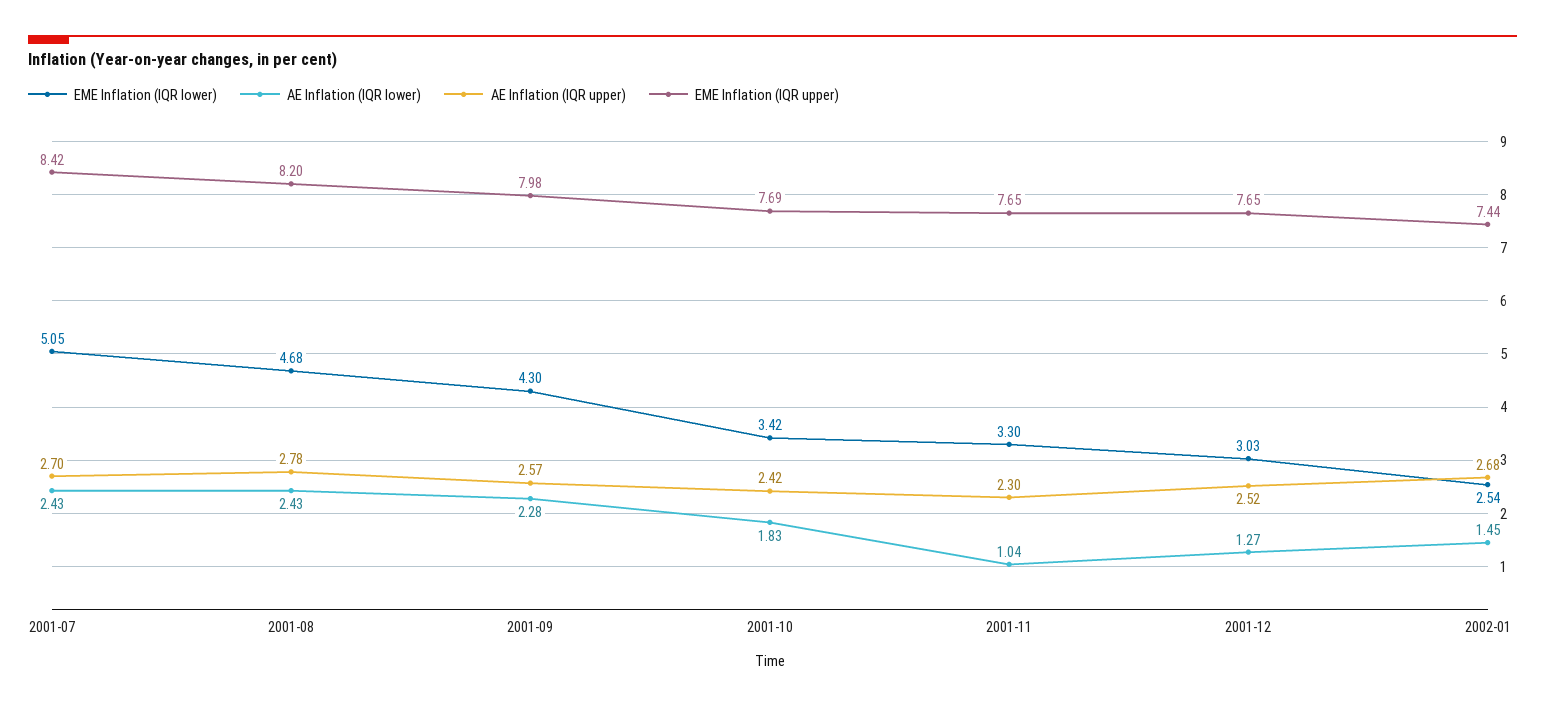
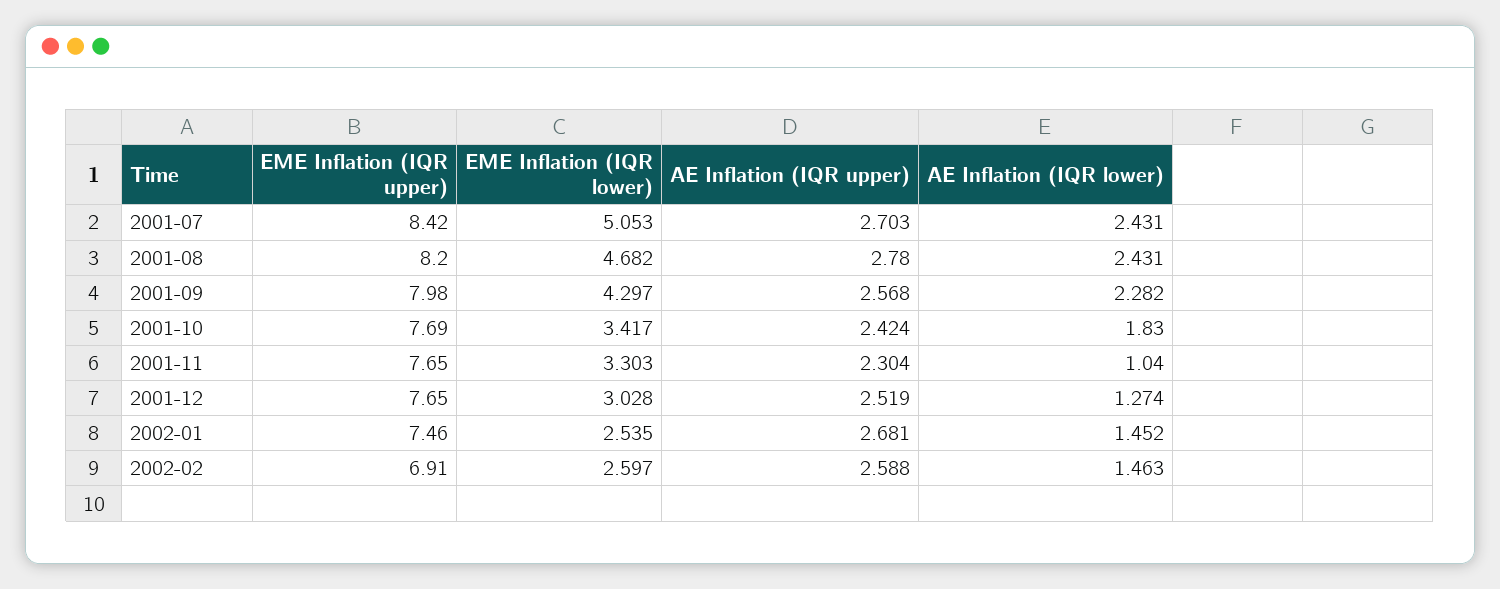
EME Inflation (IQR upper), 2002-01: 7.44 -> 7.46
EME Inflation (IQR upper), 2002-02: none -> 6.91
EME Inflation (IQR lower), 2002-02: none -> 2.597
AE Inflation (IQR upper), 2002-02: none -> 2.588
AE Inflation (IQR lower), 2002-02: none -> 1.463

